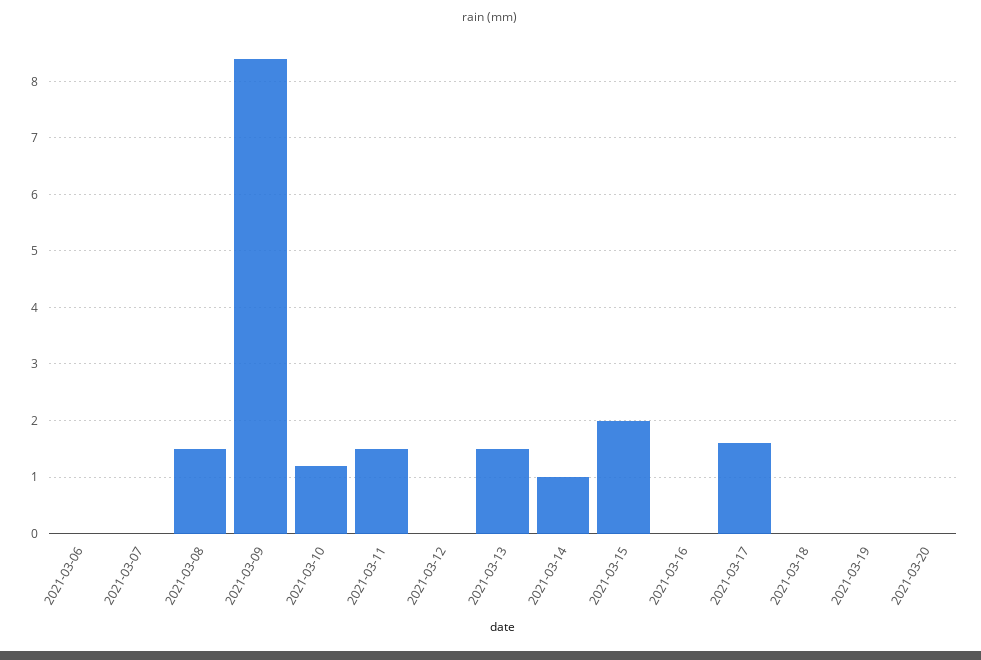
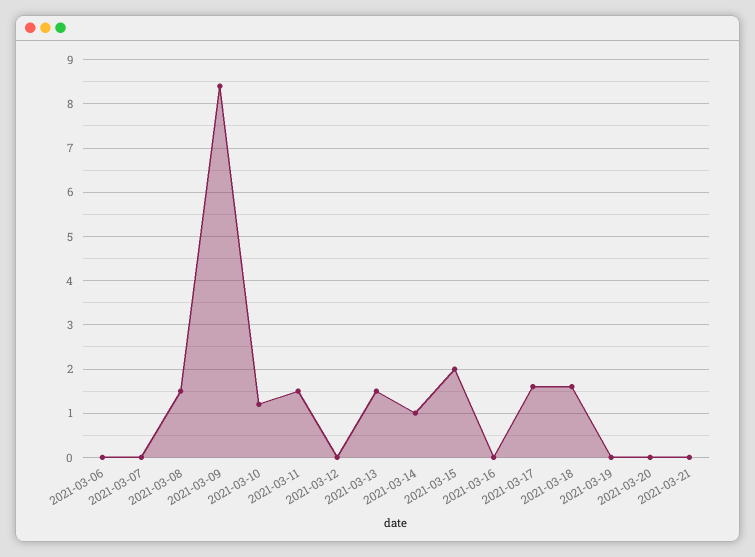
2021-03-18: 0 -> 1.5
2021-03-21: none -> 0

